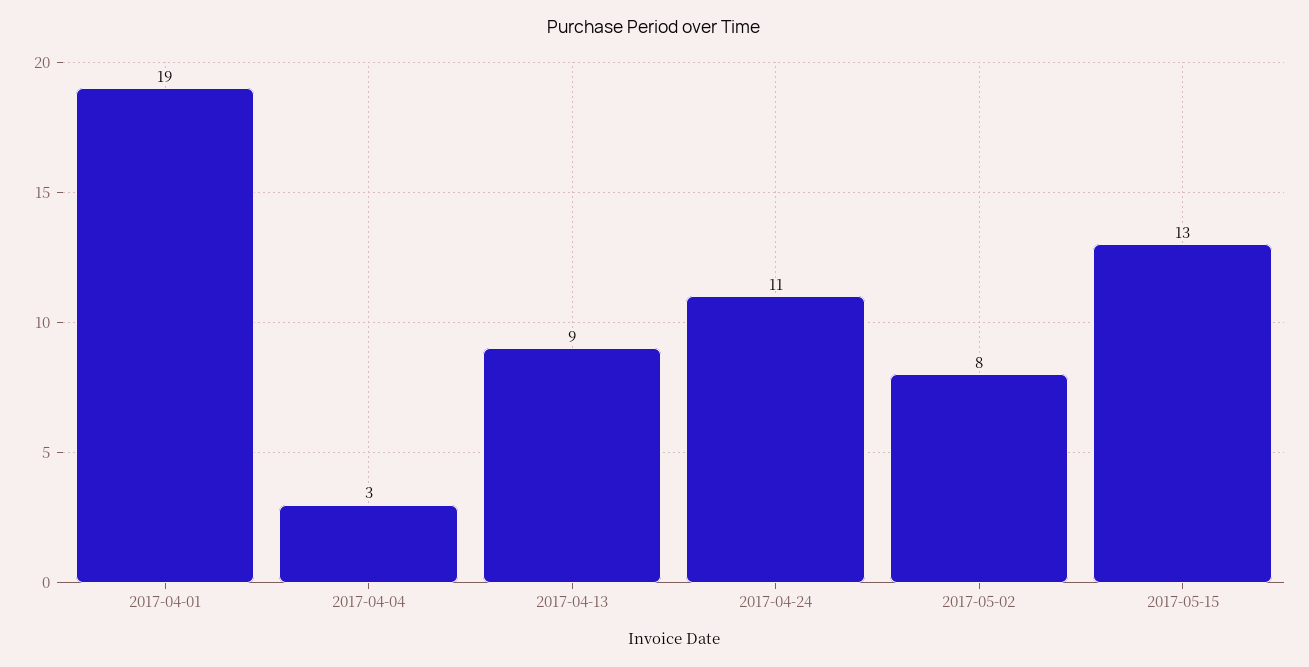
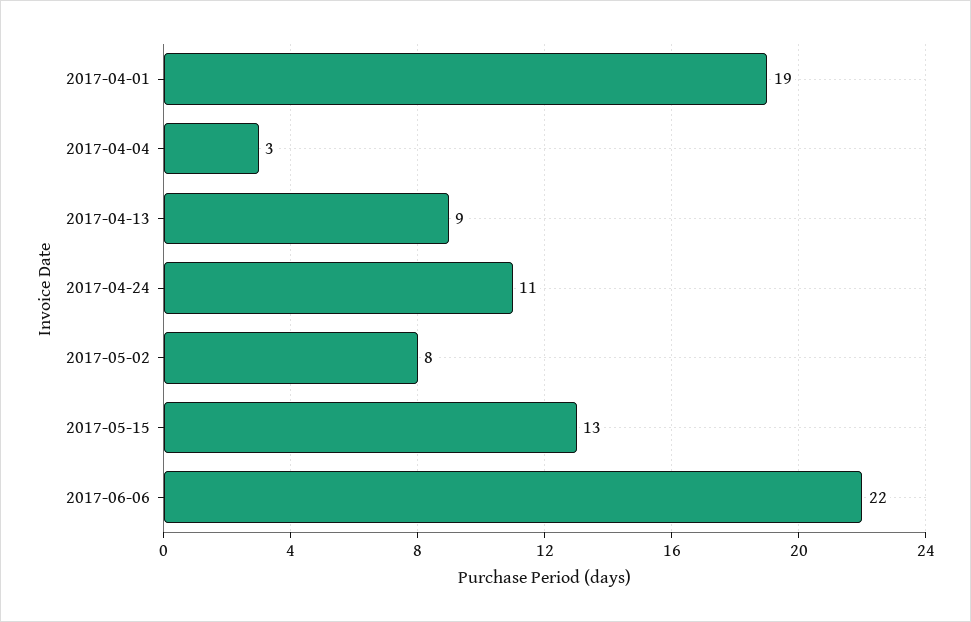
2017-06-06: none -> 22

